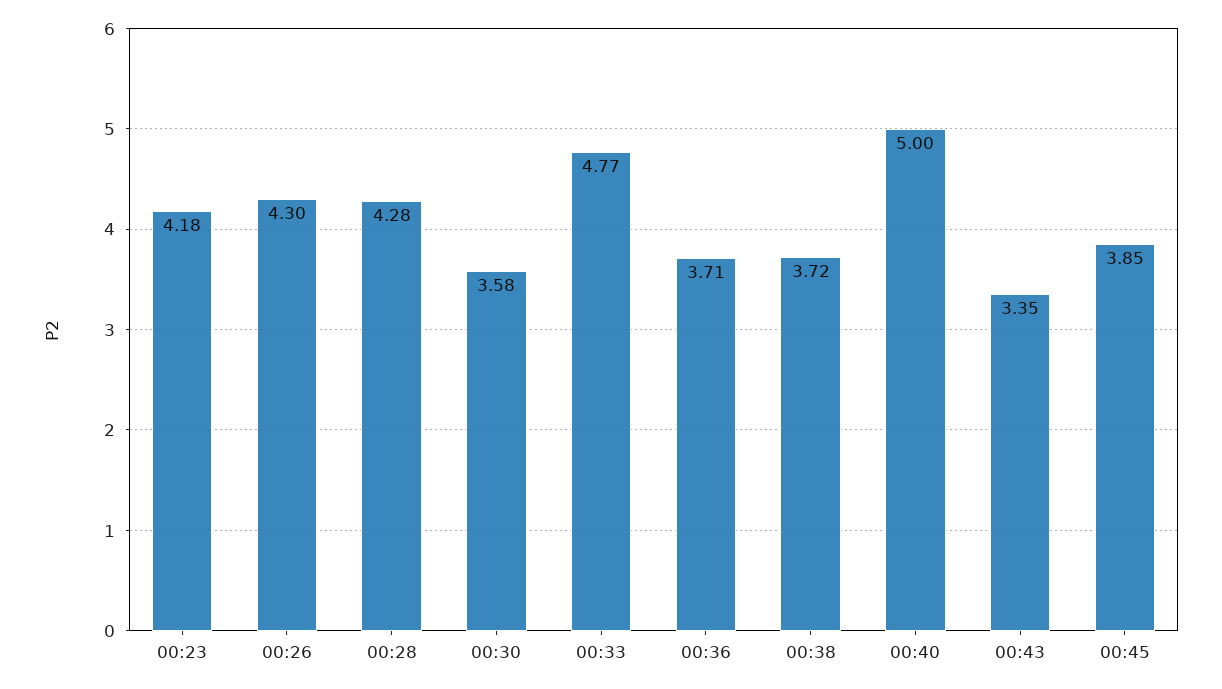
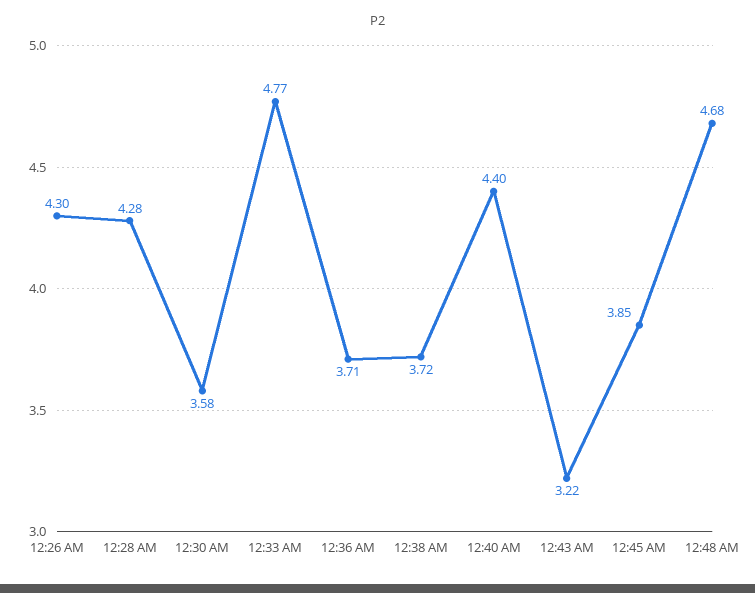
00:23: 4.18 -> none
00:40: 5 -> 4.4
00:43: 3.35 -> 3.22
12:48 AM: none -> 4.68

